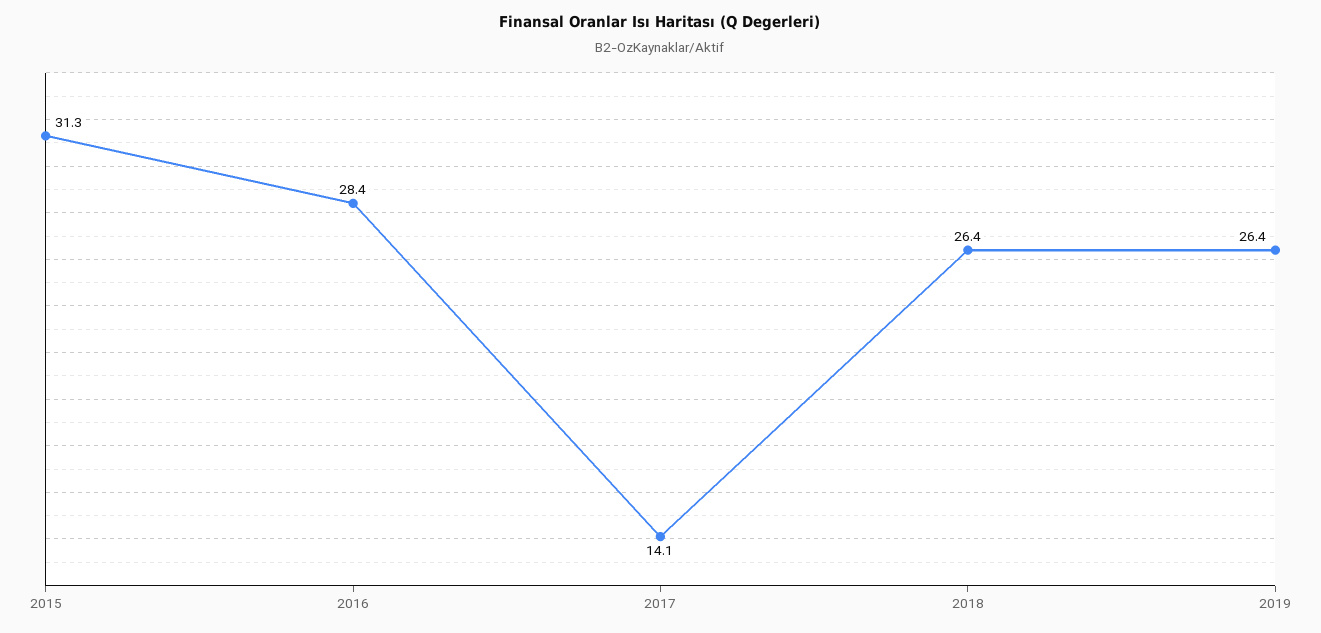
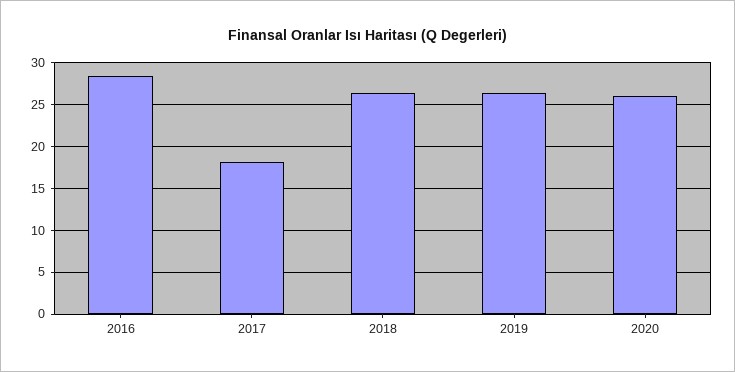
2015: 31.3 -> none
2017: 14.1 -> 18
2020: none -> 26

